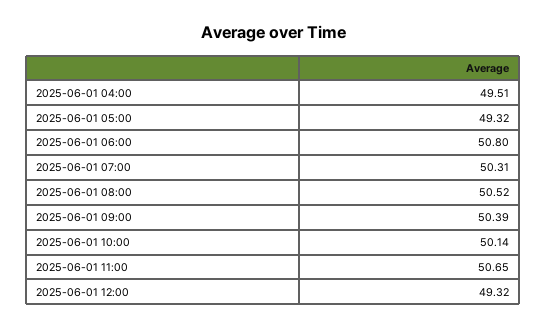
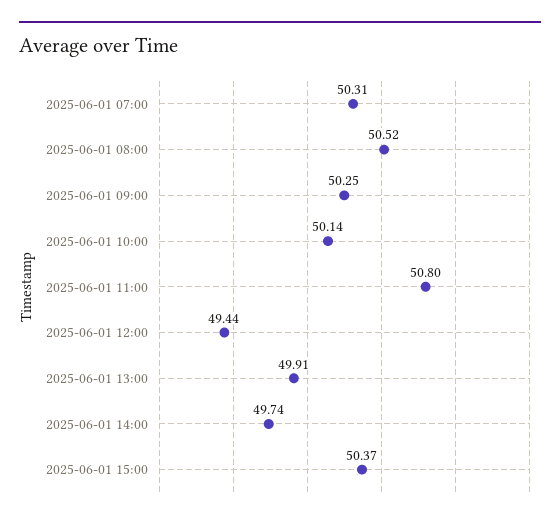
2025-06-01 04:00: 49.51 -> none
2025-06-01 05:00: 49.32 -> none
2025-06-01 06:00: 50.8 -> none
2025-06-01 09:00: 50.39 -> 50.25
2025-06-01 11:00: 50.65 -> 50.8
2025-06-01 12:00: 49.32 -> 49.44
2025-06-01 13:00: none -> 49.91
2025-06-01 14:00: none -> 49.74
2025-06-01 15:00: none -> 50.37

